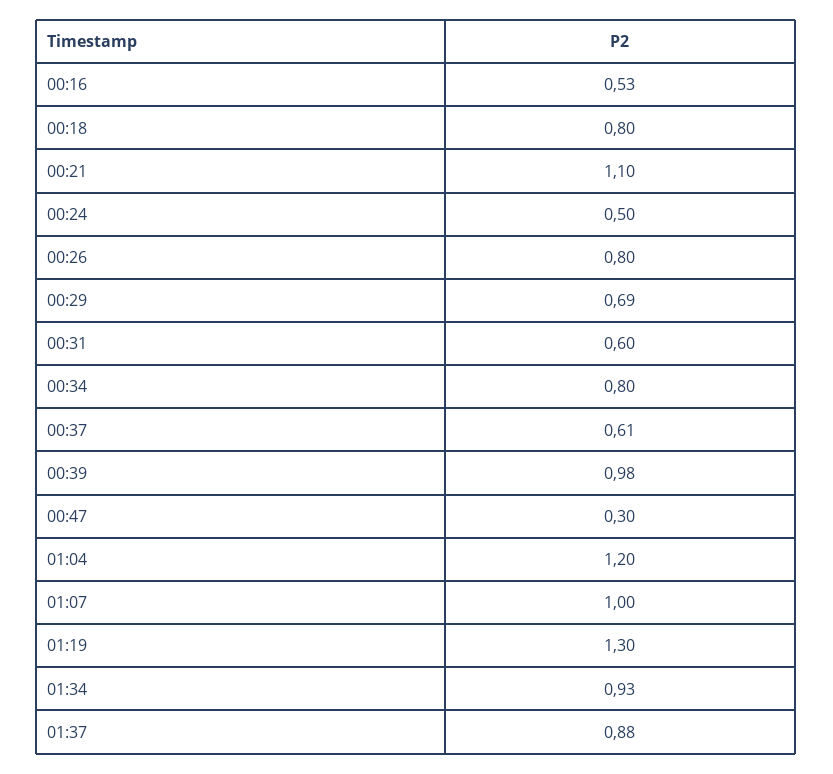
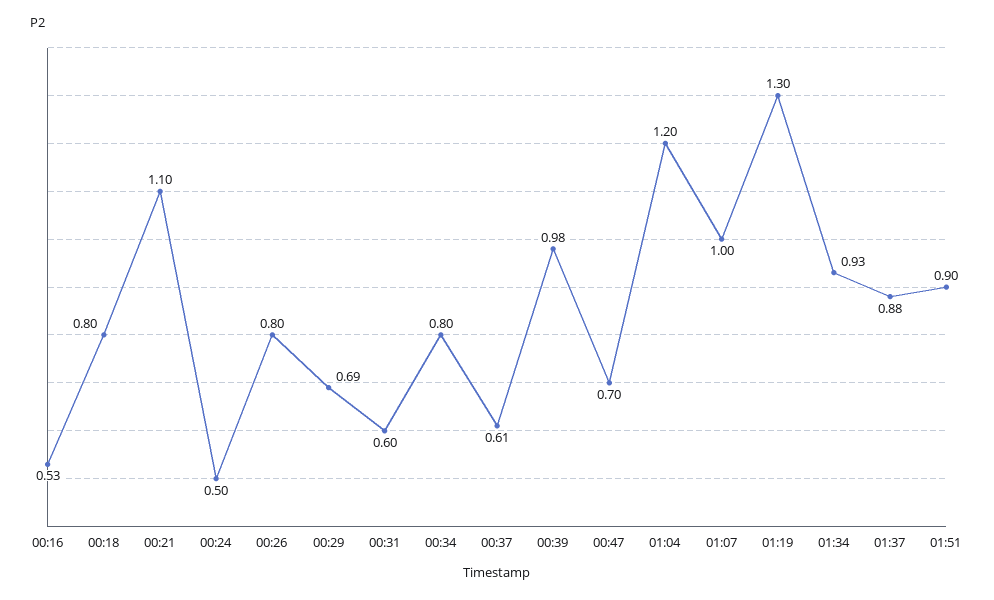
00:47: 0.3 -> 0.7
01:51: none -> 0.9

